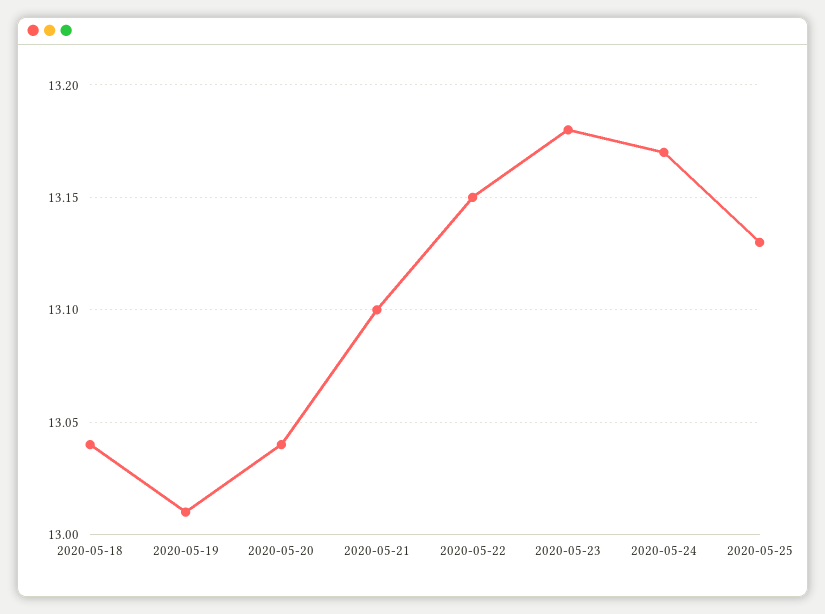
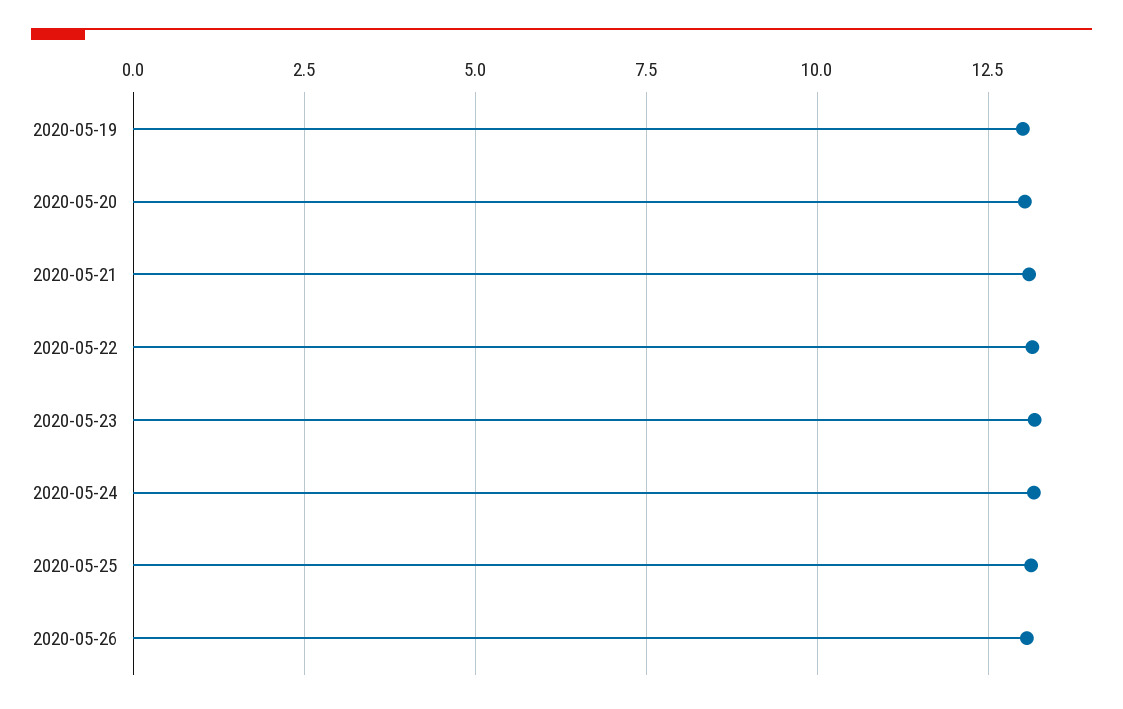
2020-05-18: 13.04 -> none
2020-05-26: none -> 13

